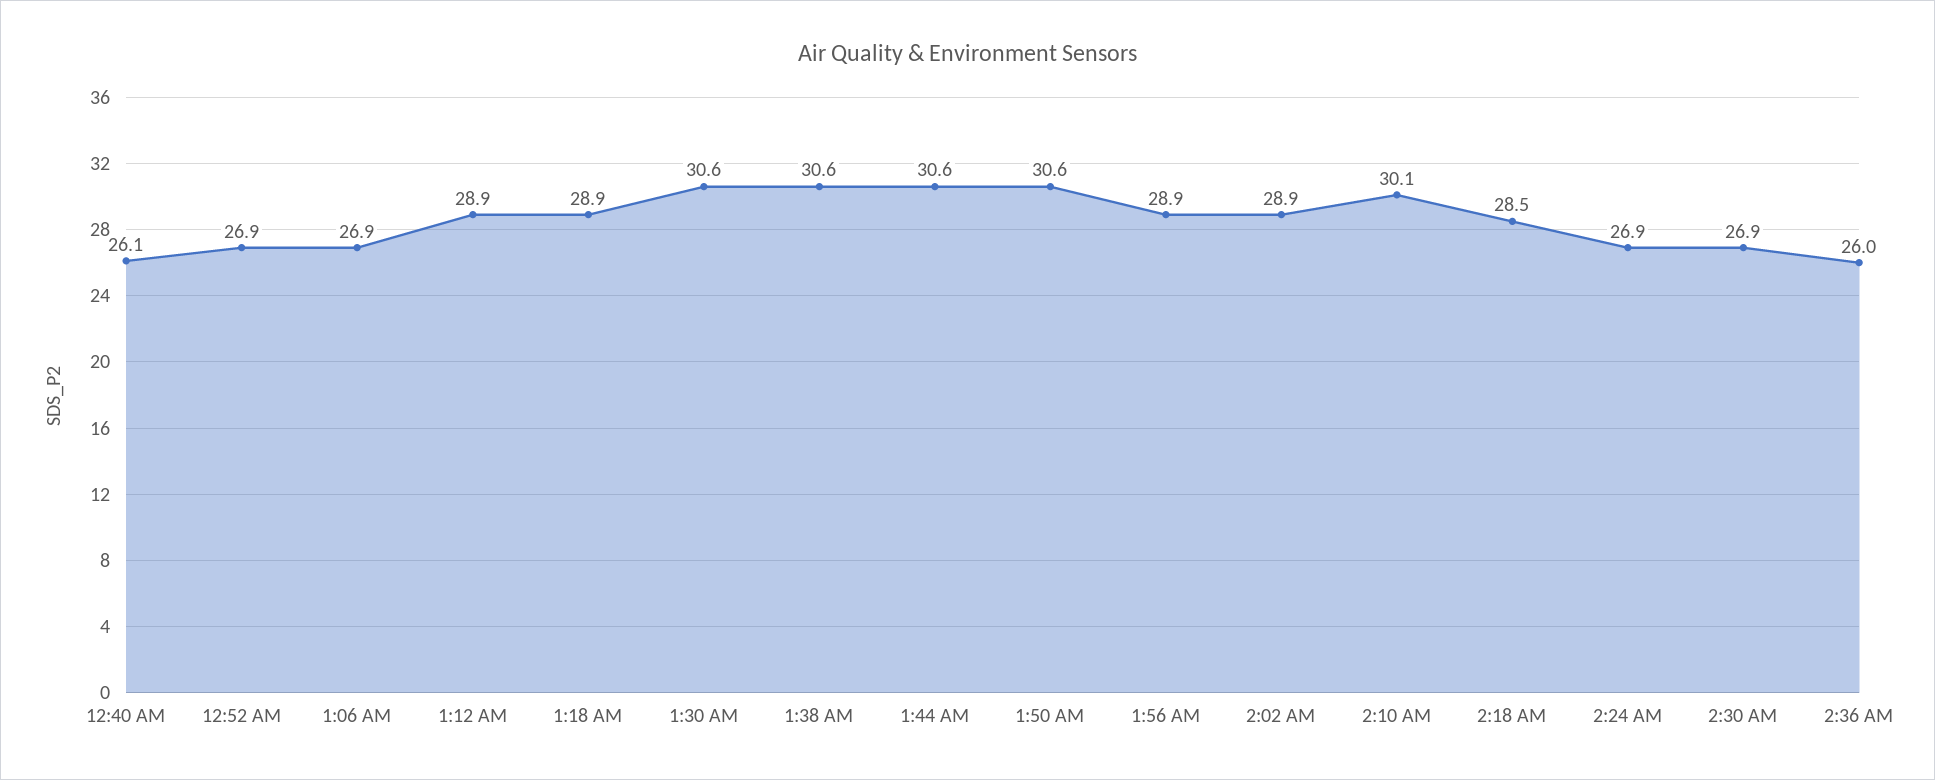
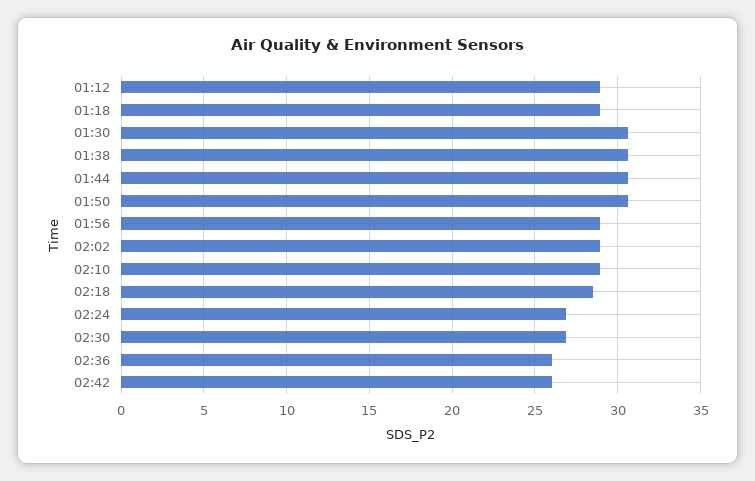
12:40 AM: 26.1 -> none
12:52 AM: 26.9 -> none
1:06 AM: 26.9 -> none
2:10 AM: 30.1 -> 29
02:42: none -> 26

